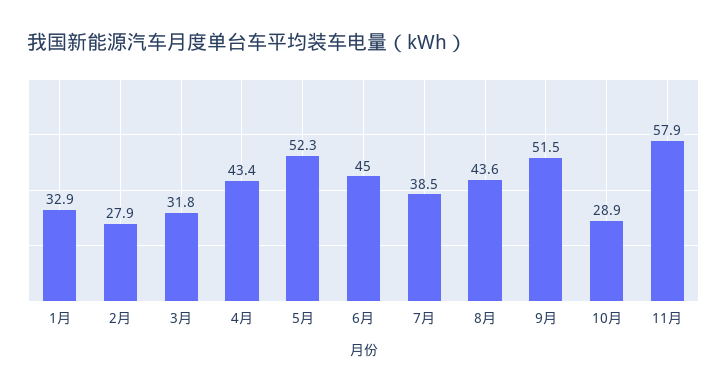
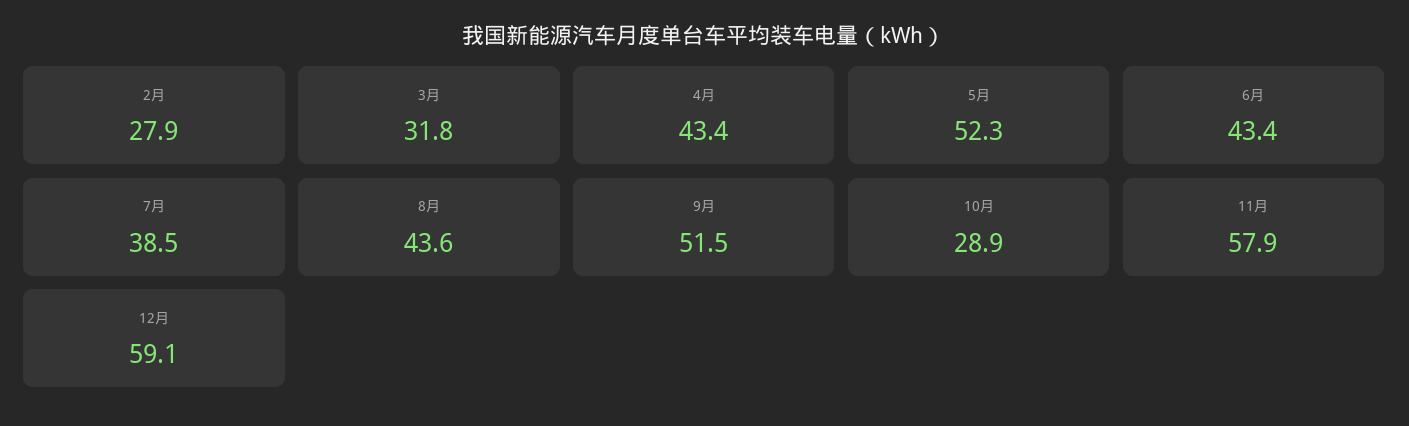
1月: 32.9 -> none
6月: 45 -> 43.4
12月: none -> 59.1

